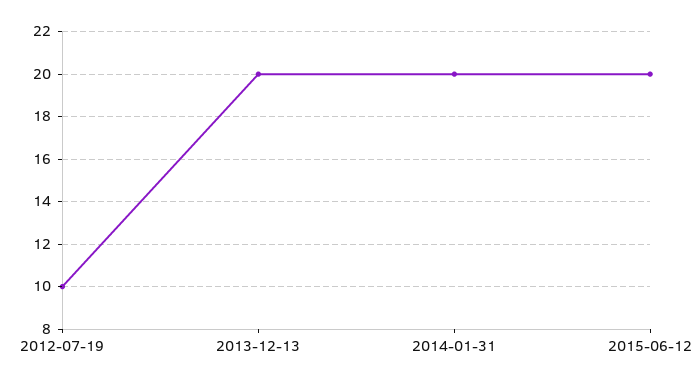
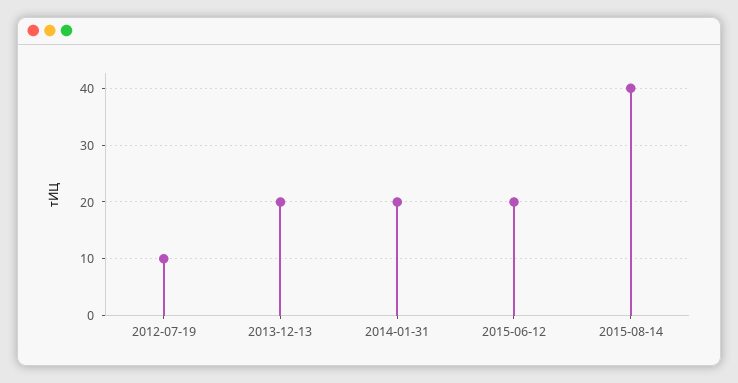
2015-08-14: none -> 40

